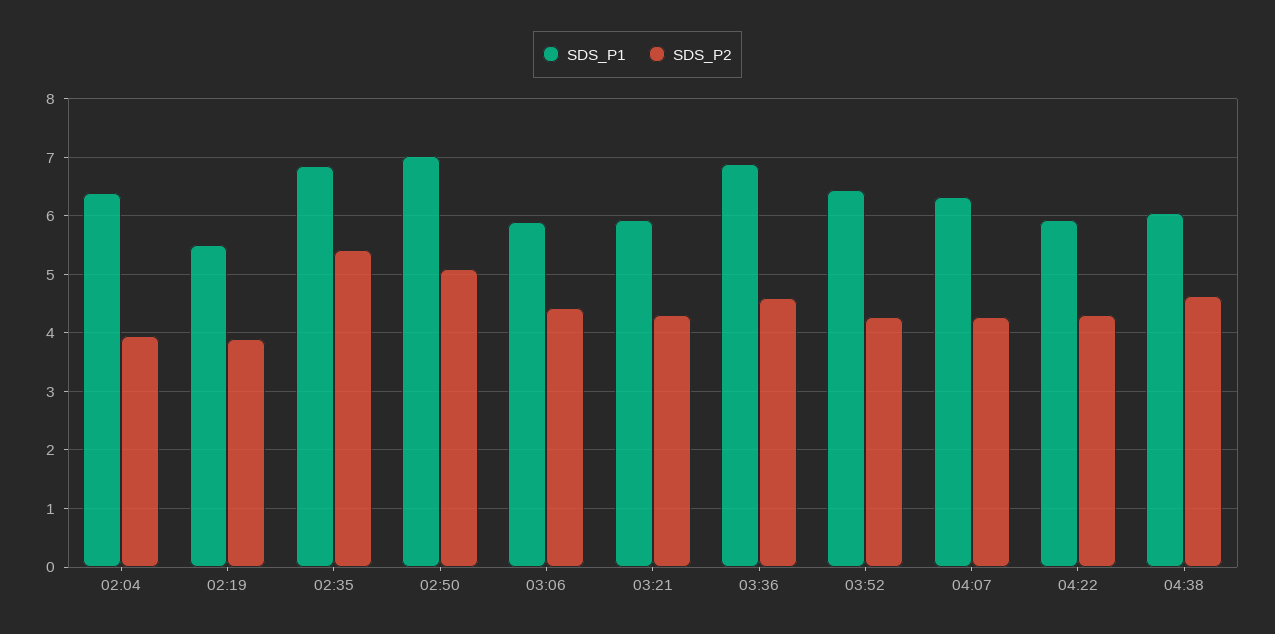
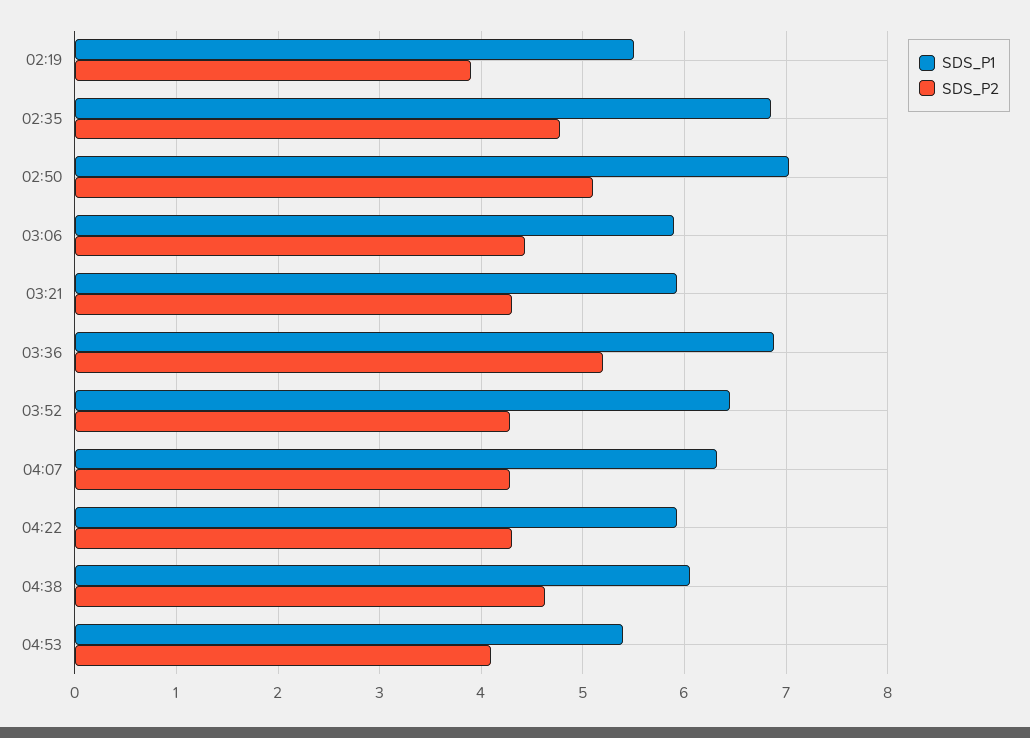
SDS_P1, 02:04: 6.4 -> none
SDS_P2, 02:04: 4 -> none
SDS_P2, 02:35: 5.4 -> 4.8
SDS_P2, 03:36: 4.6 -> 5.2
SDS_P1, 04:53: none -> 5.4
SDS_P2, 04:53: none -> 4.1

